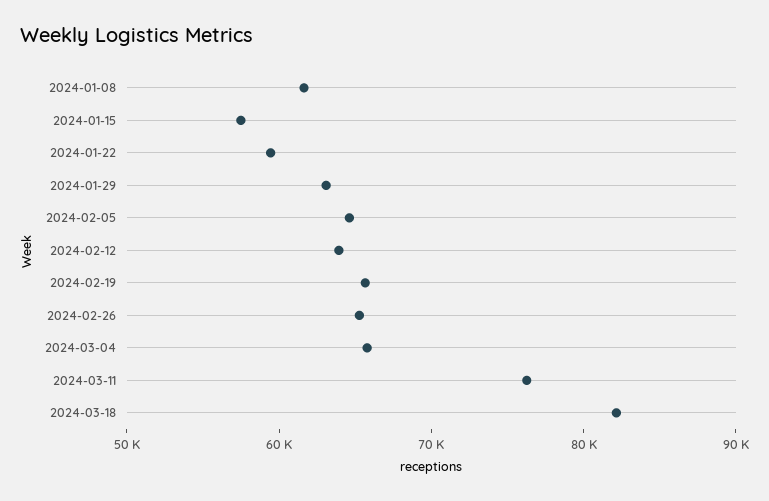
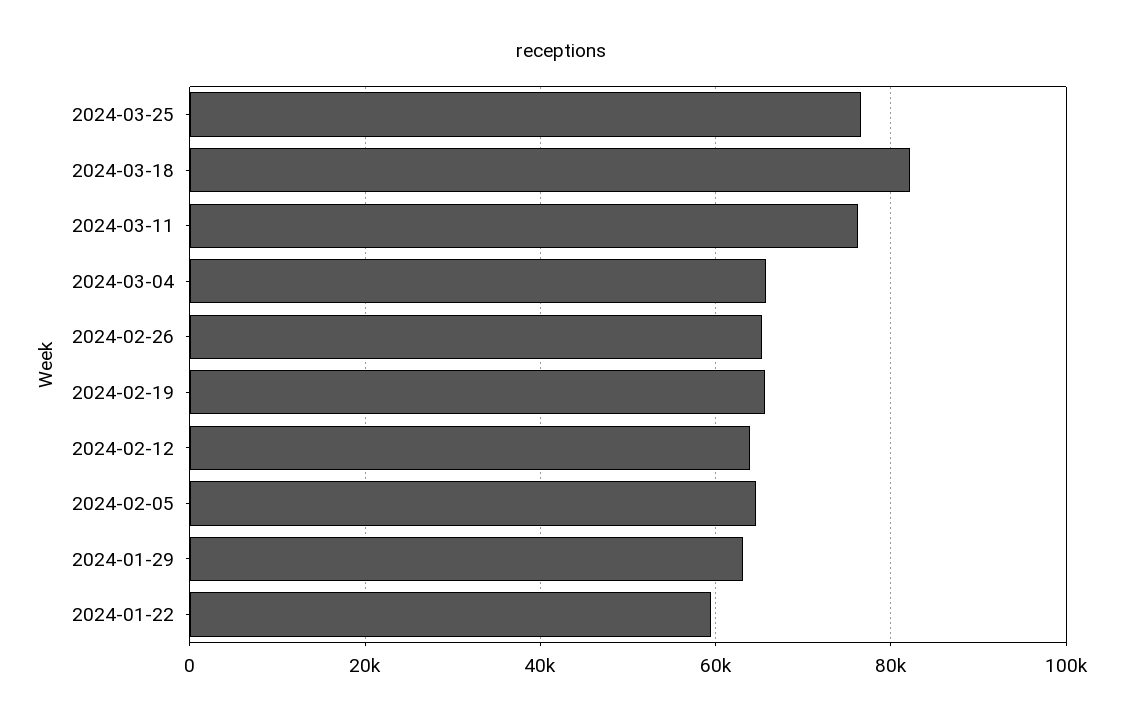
2024-01-08: 62000 -> none
2024-01-15: 58000 -> none
2024-03-25: none -> 76000

